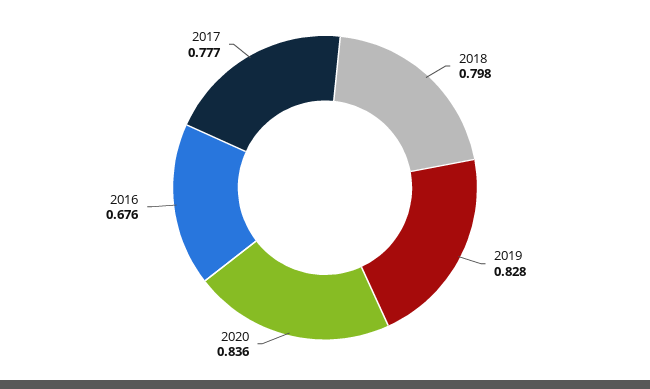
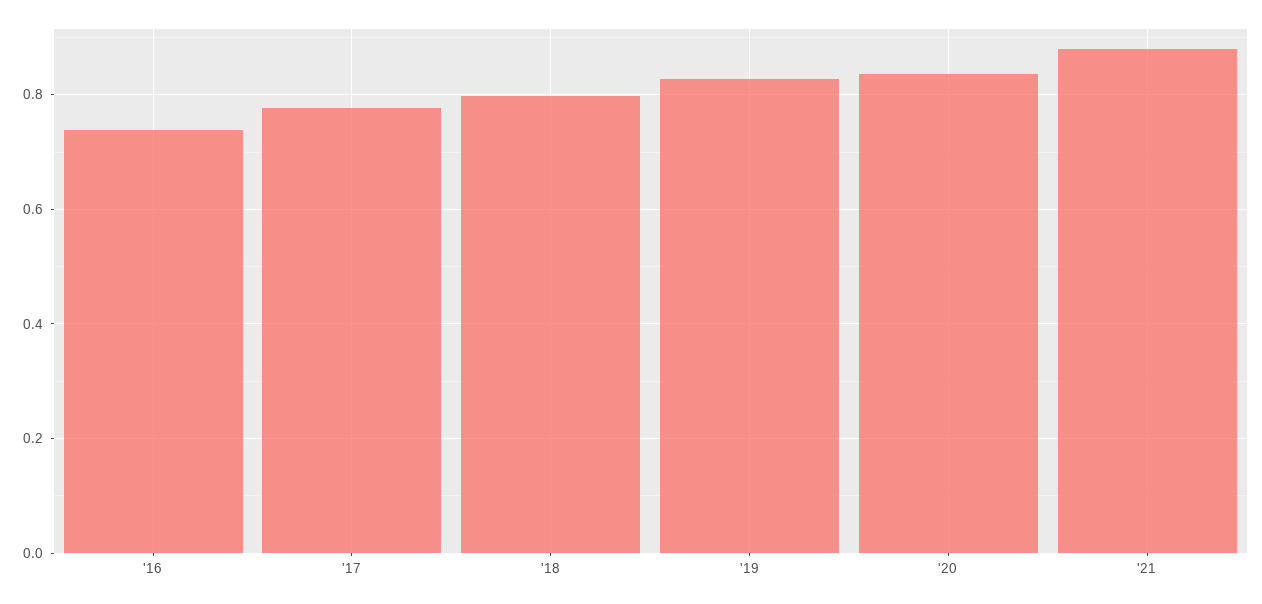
2016: 0.676 -> 0.74
'21: none -> 0.88

